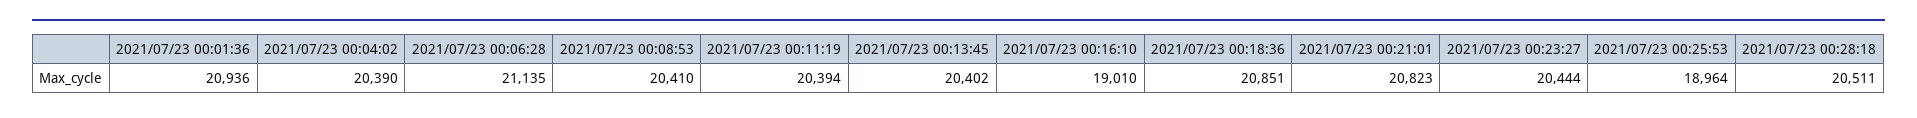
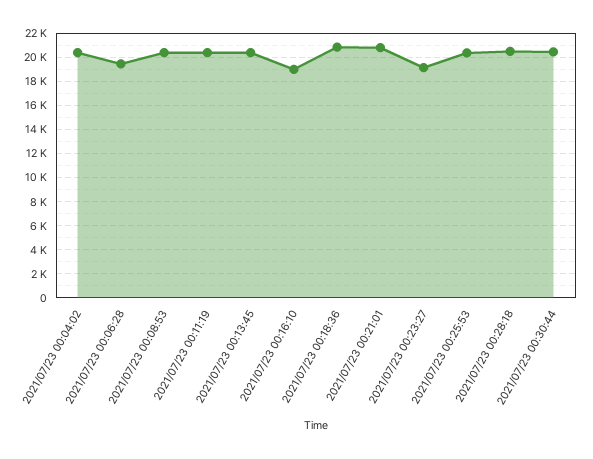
2021/07/23 00:01:36: 20936 -> none
2021/07/23 00:06:28: 21135 -> 19500
2021/07/23 00:23:27: 20444 -> 19000
2021/07/23 00:25:53: 18964 -> 20500
2021/07/23 00:30:44: none -> 20500

